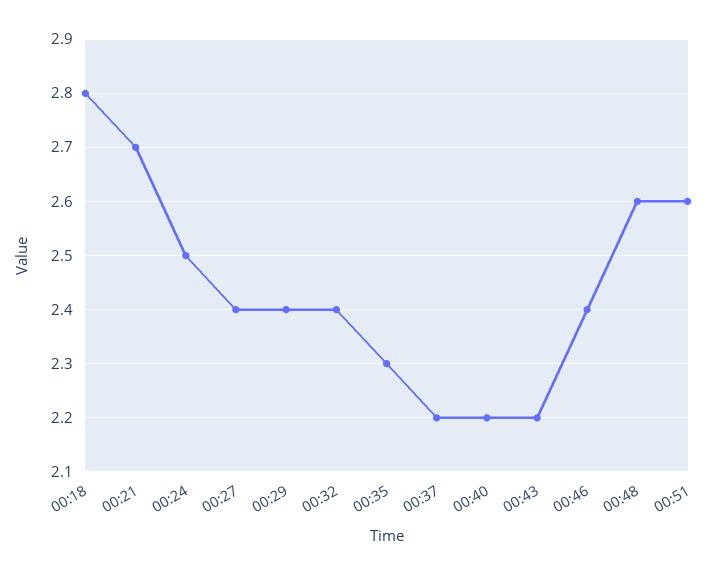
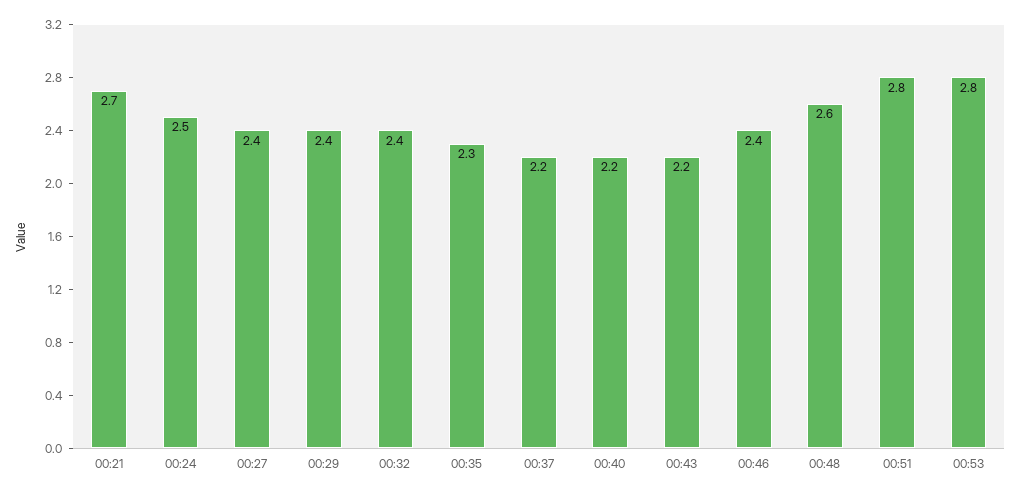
00:18: 2.8 -> none
00:51: 2.6 -> 2.8
00:53: none -> 2.8

